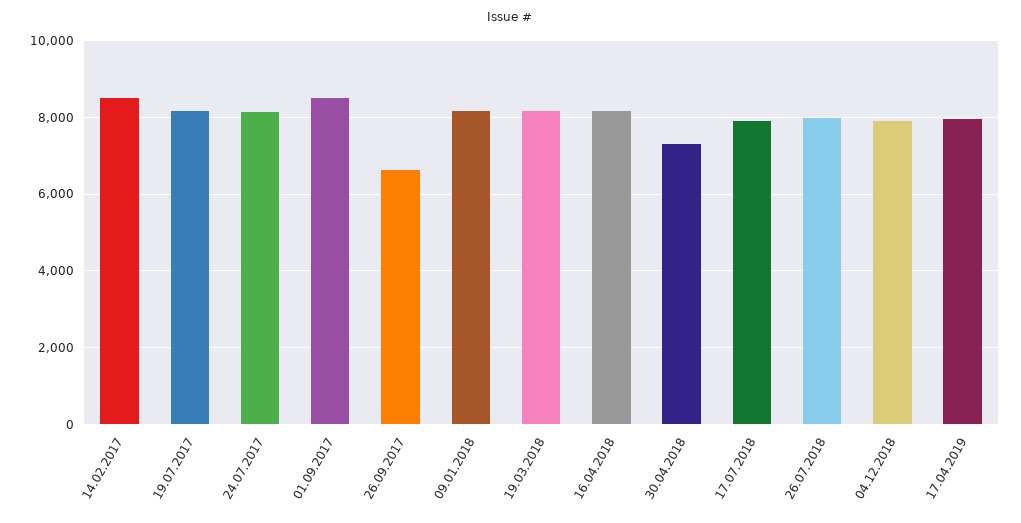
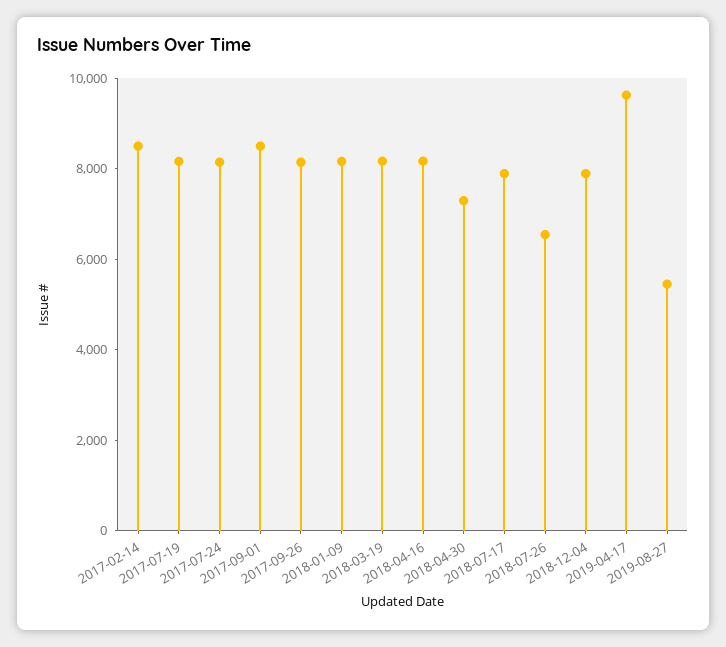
26.09.2017: 6600 -> 8000
26.07.2018: 8000 -> 6500
17.04.2019: 8000 -> 9500
2019-08-27: none -> 5500

